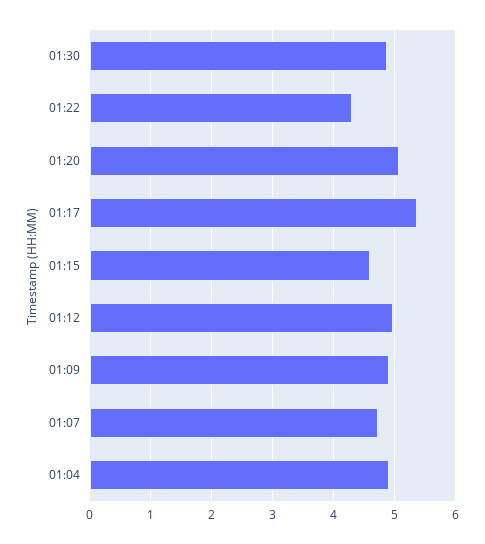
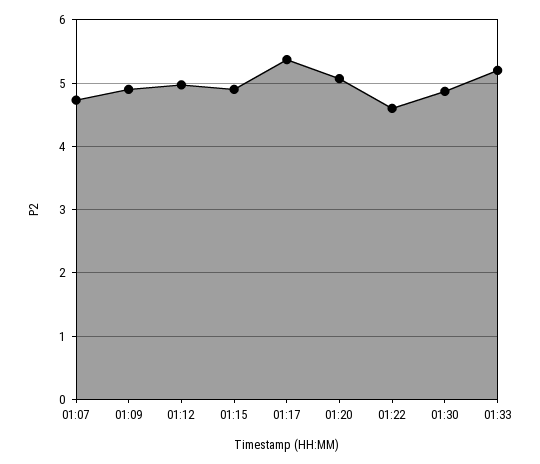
01:22: 4.3 -> 4.6
01:15: 4.6 -> 4.9
01:04: 4.9 -> none
01:33: none -> 5.2

